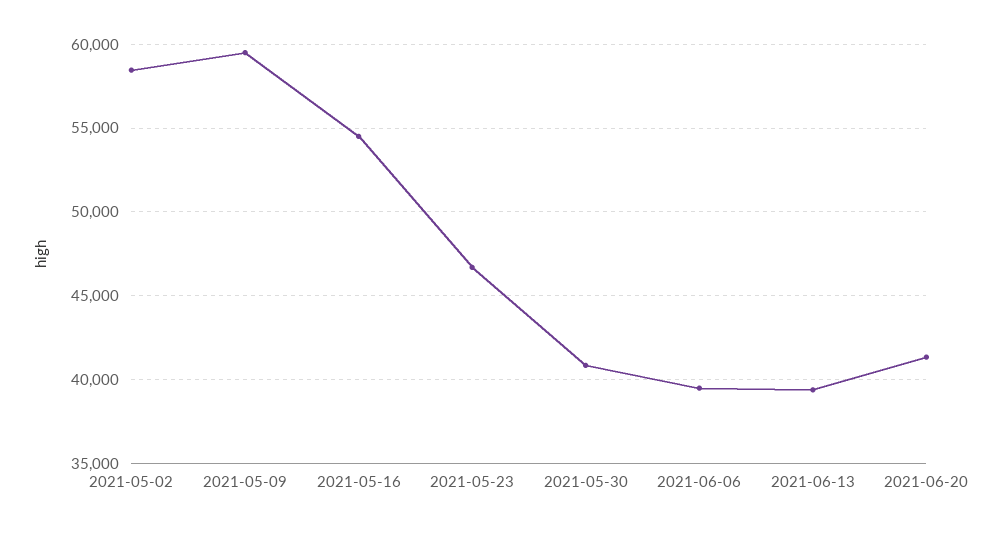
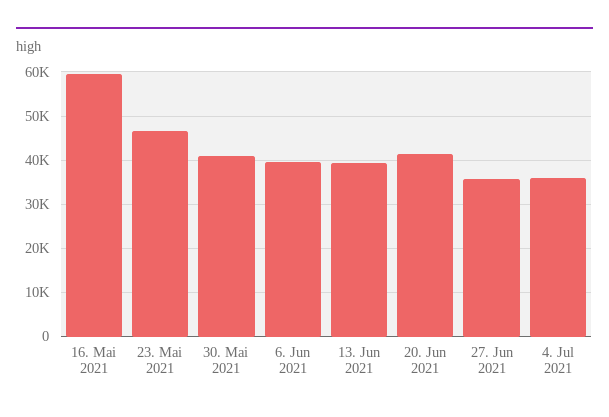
2021-05-02: 58500 -> none
2021-05-09: 59500 -> none
2021-05-16: 54500 -> 60000
27. Jun 2021: none -> 36000
4. Jul 2021: none -> 36000

